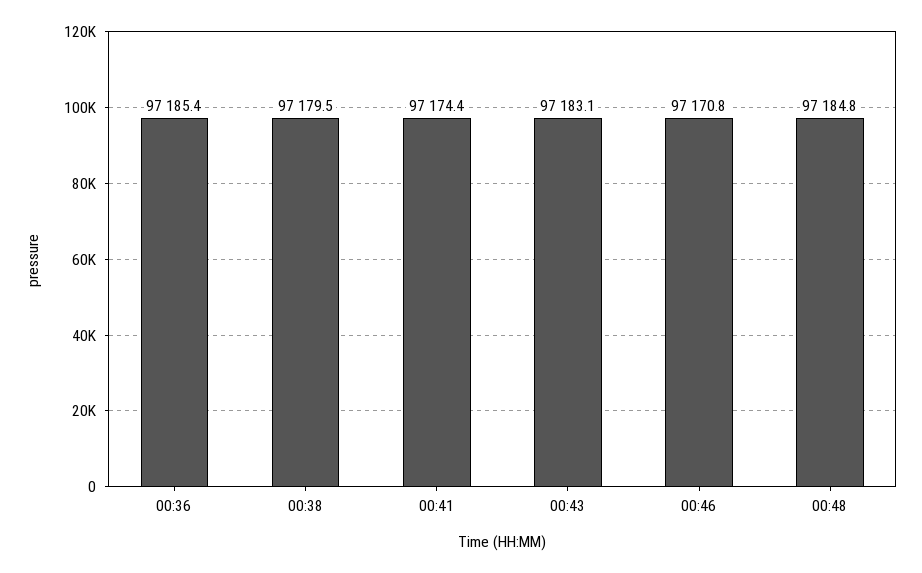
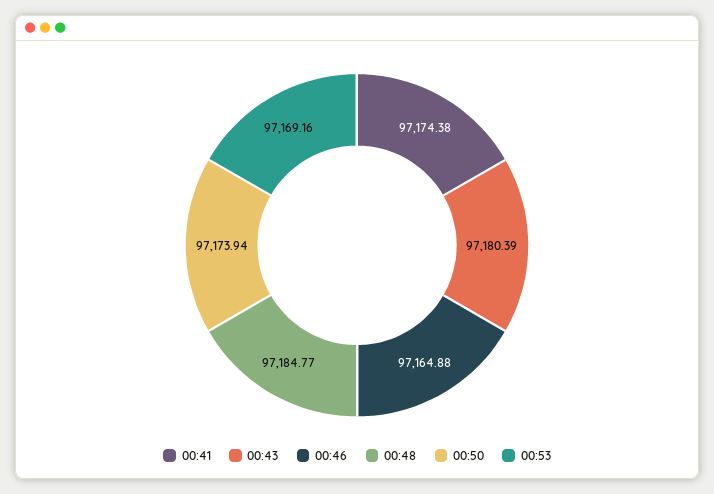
00:36: 97185.4 -> none
00:38: 97179.5 -> none
00:43: 97183.1 -> 97180.39
00:46: 97170.8 -> 97164.88
00:50: none -> 97173.94
00:53: none -> 97169.16

